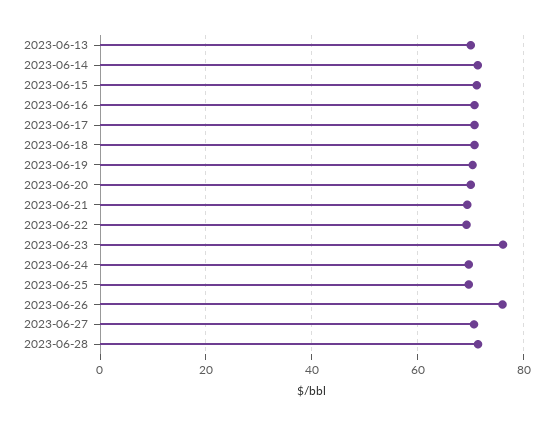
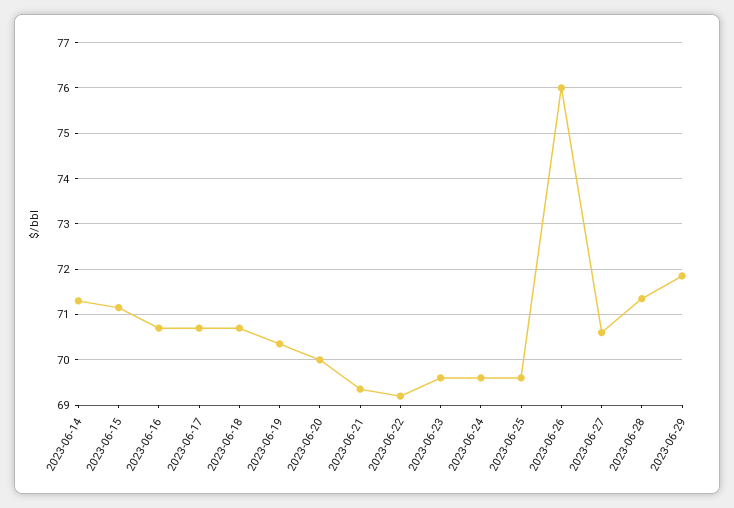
2023-06-13: 70 -> none
2023-06-23: 76 -> 69.6
2023-06-29: none -> 71.8

